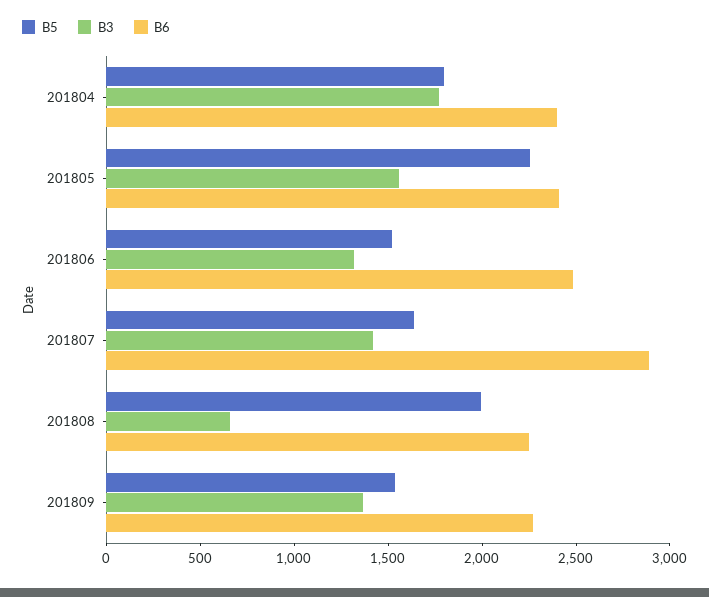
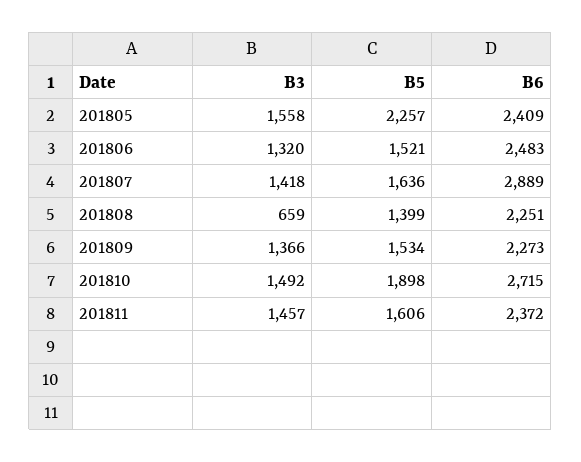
B5, 201804: 1800 -> none
B3, 201804: 1800 -> none
B6, 201804: 2400 -> none
B5, 201808: 2000 -> 1399
B3, 201810: none -> 1492
B5, 201810: none -> 1898
B6, 201810: none -> 2715
B3, 201811: none -> 1457
B5, 201811: none -> 1606
B6, 201811: none -> 2372

